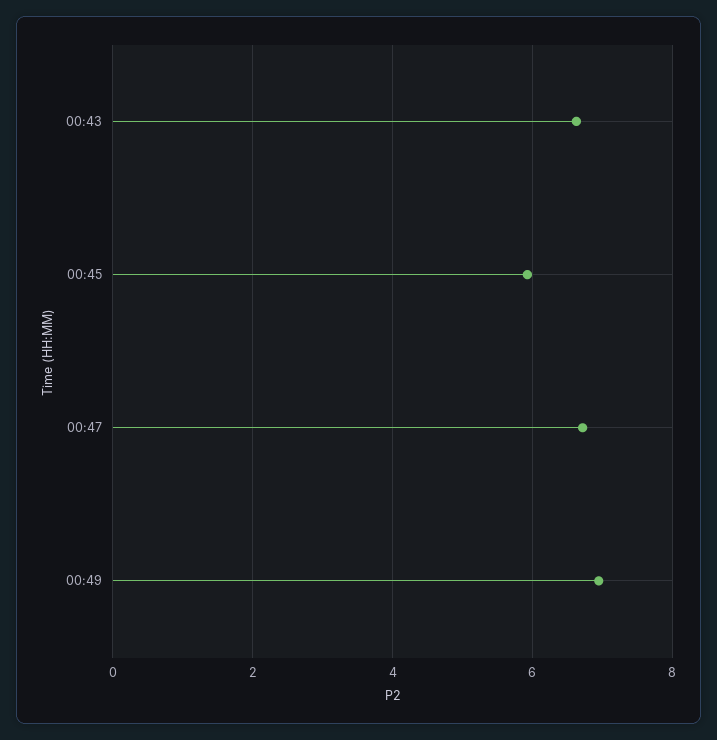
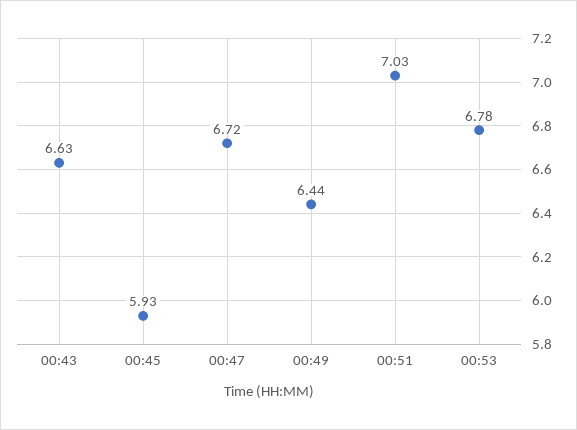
00:49: 7 -> 6.44
00:51: none -> 7.03
00:53: none -> 6.78

